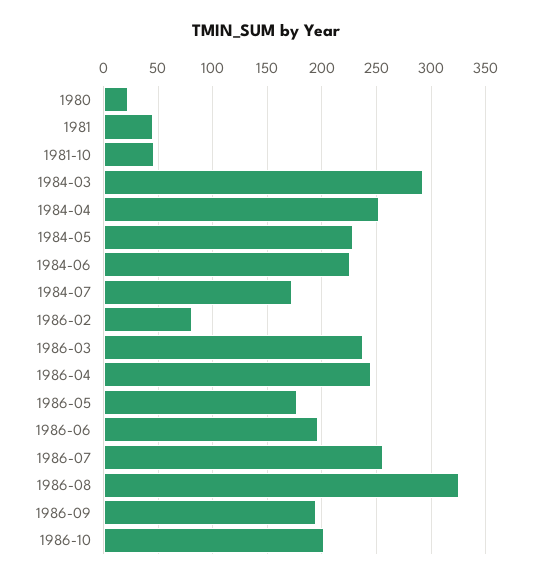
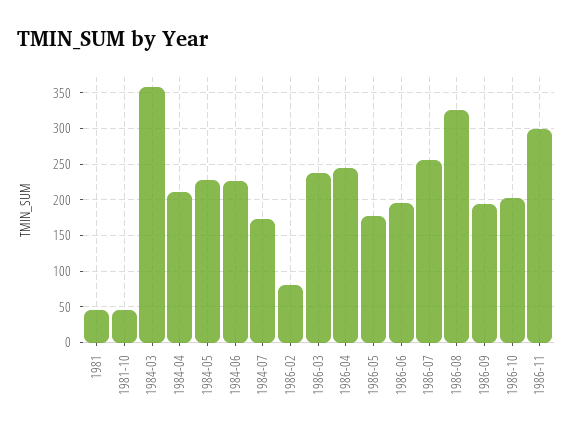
1980: 20 -> none
1984-03: 290 -> 360
1984-04: 250 -> 210
1986-11: none -> 300

